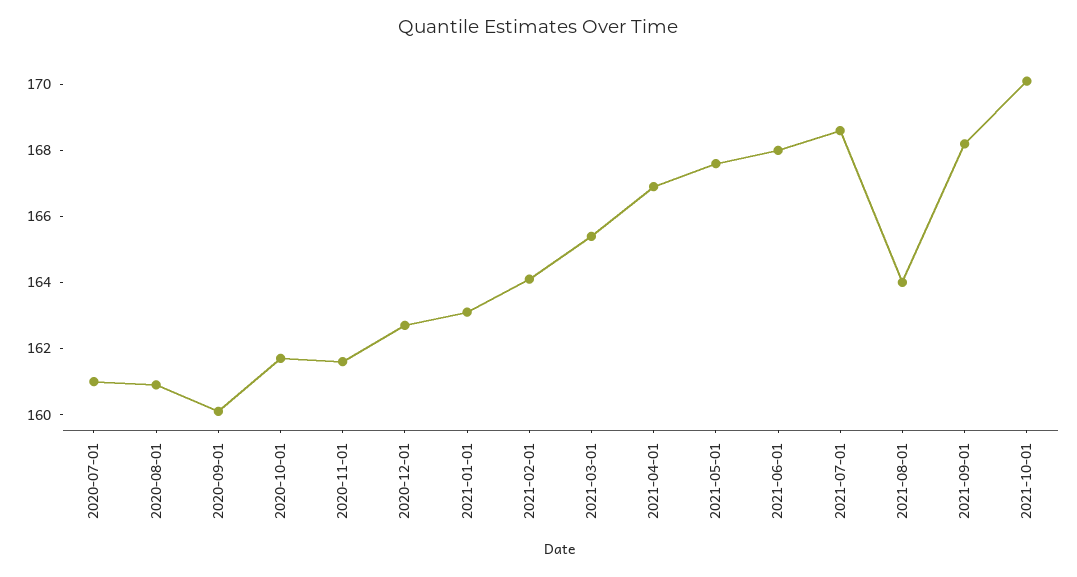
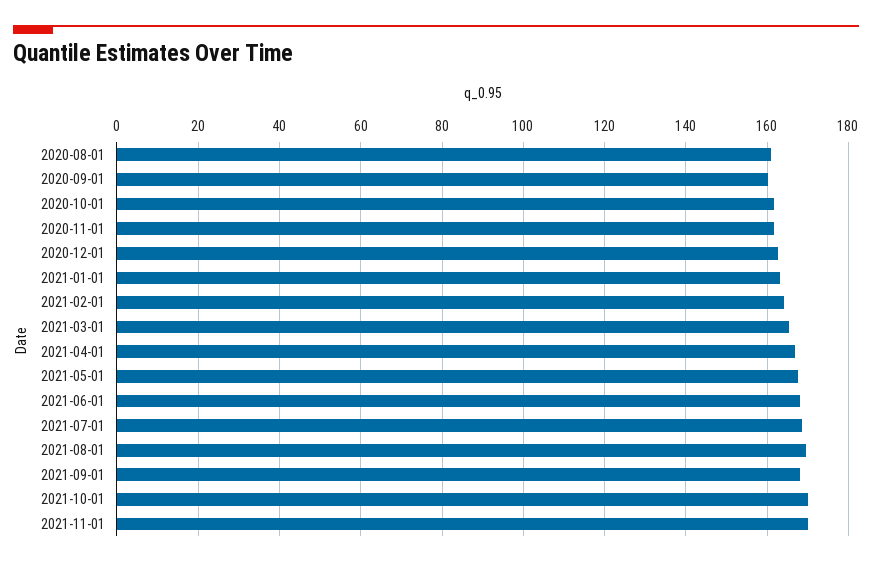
2020-07-01: 161 -> none
2021-08-01: 164 -> 170
2021-11-01: none -> 170

